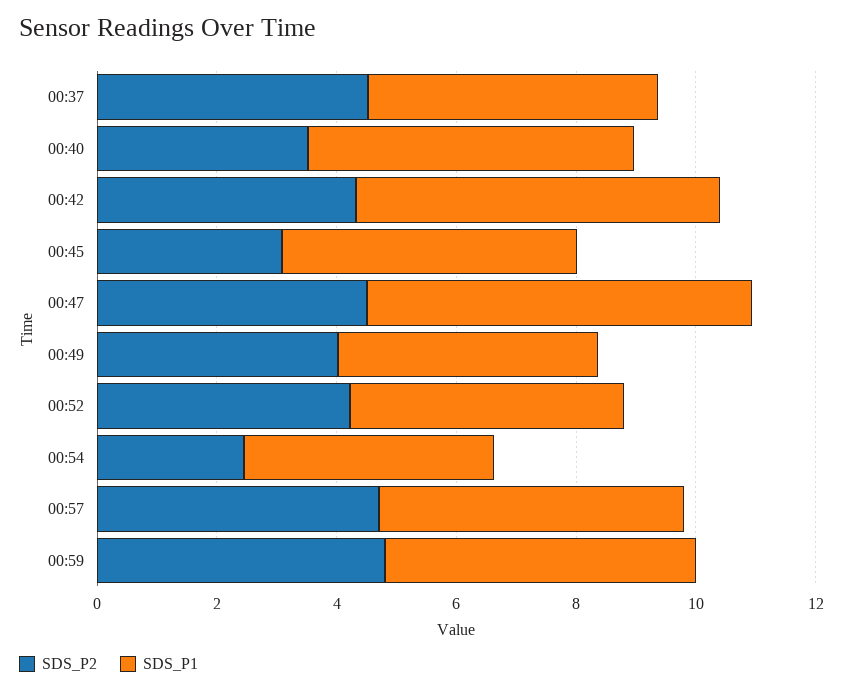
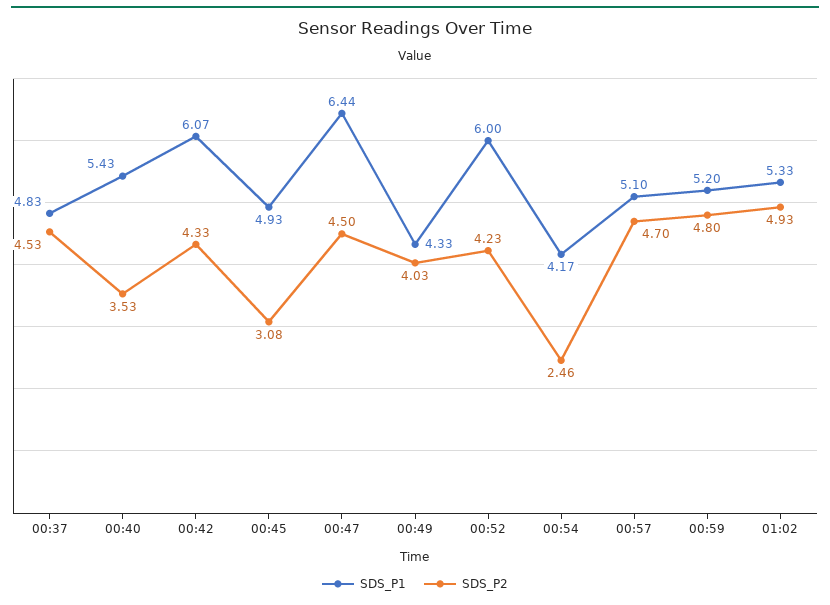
SDS_P1, 00:52: 4.5 -> 6
SDS_P1, 01:02: none -> 5.33
SDS_P2, 01:02: none -> 4.93

